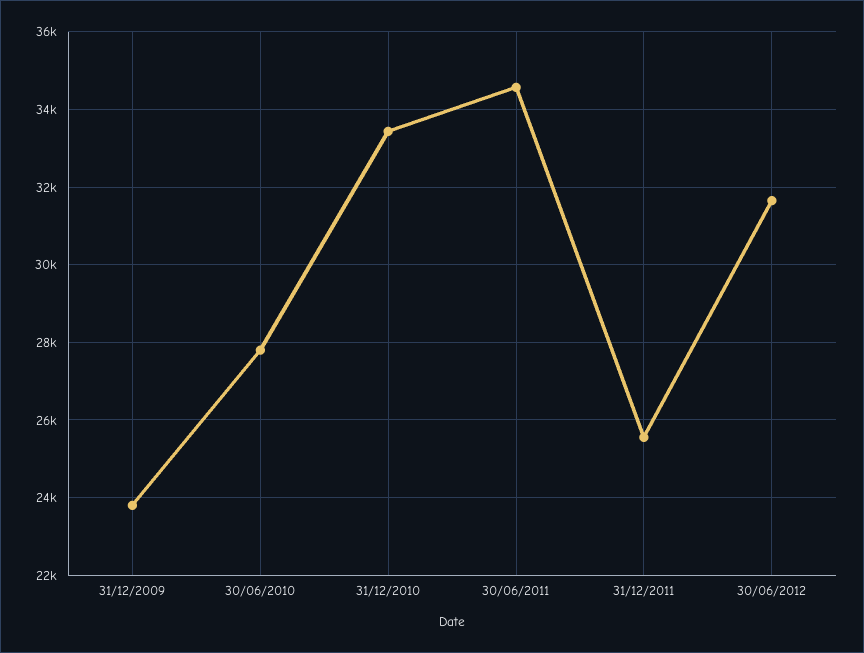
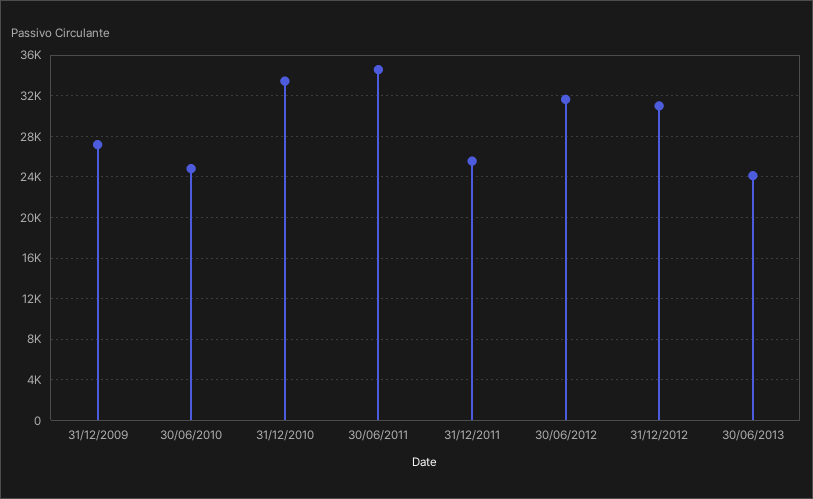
31/12/2009: 23800 -> 27000
30/06/2010: 27800 -> 25000
31/12/2012: none -> 31000
30/06/2013: none -> 24000

